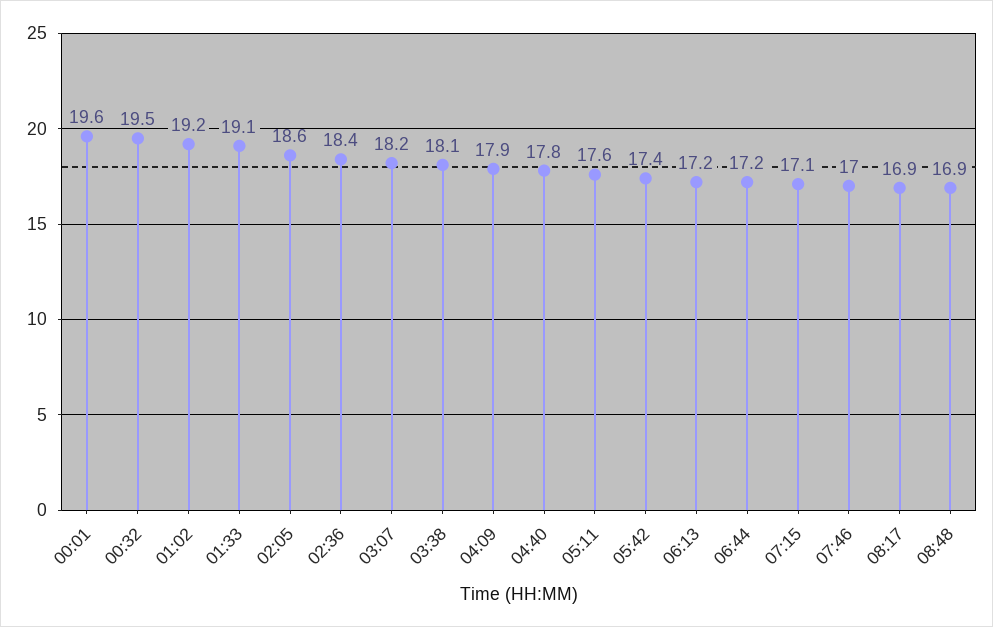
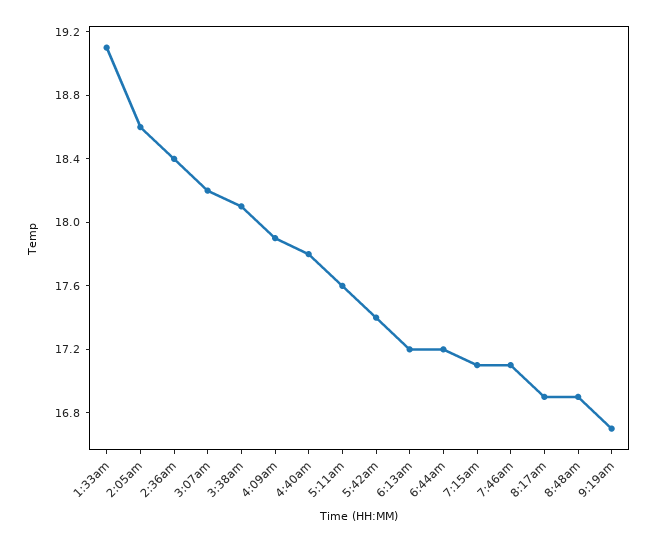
00:01: 19.6 -> none
00:32: 19.5 -> none
01:02: 19.2 -> none
07:46: 17 -> 17.1
9:19am: none -> 16.7

